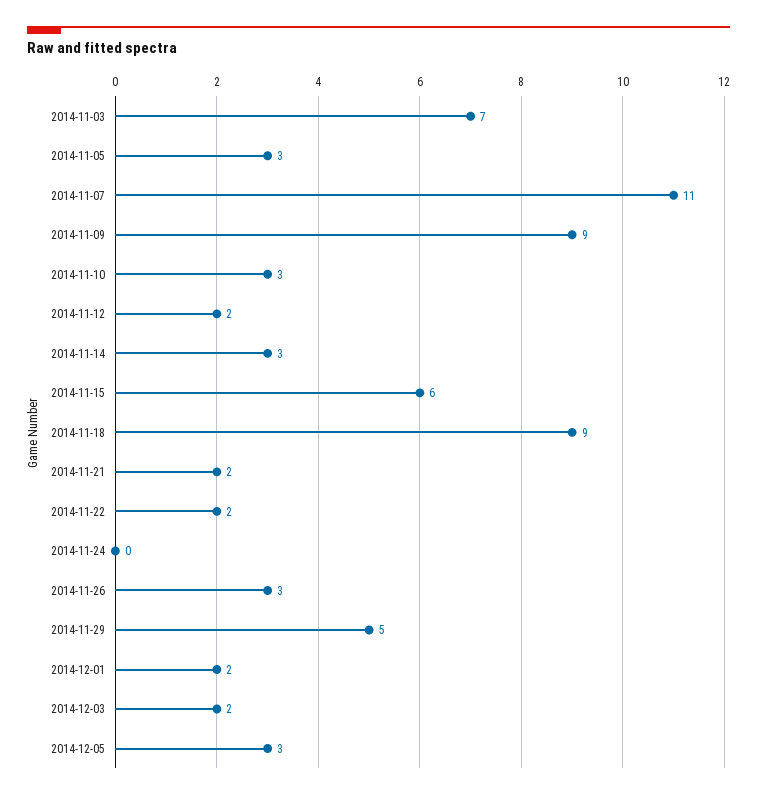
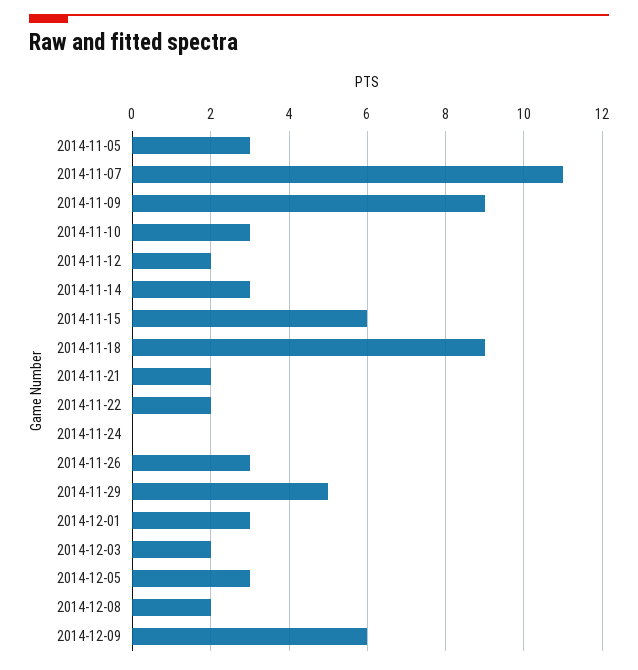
2014-11-03: 7 -> none
2014-12-01: 2 -> 3
2014-12-08: none -> 2
2014-12-09: none -> 6

